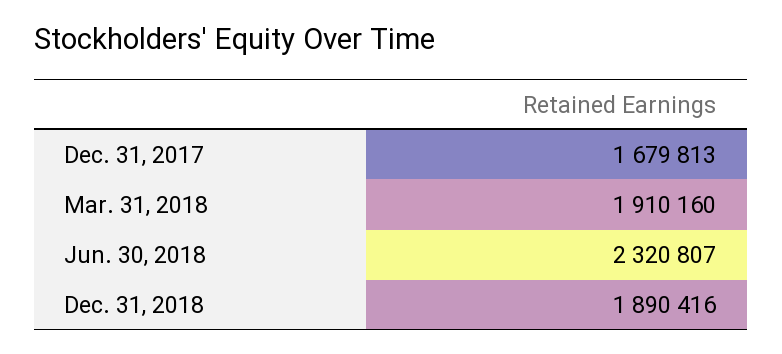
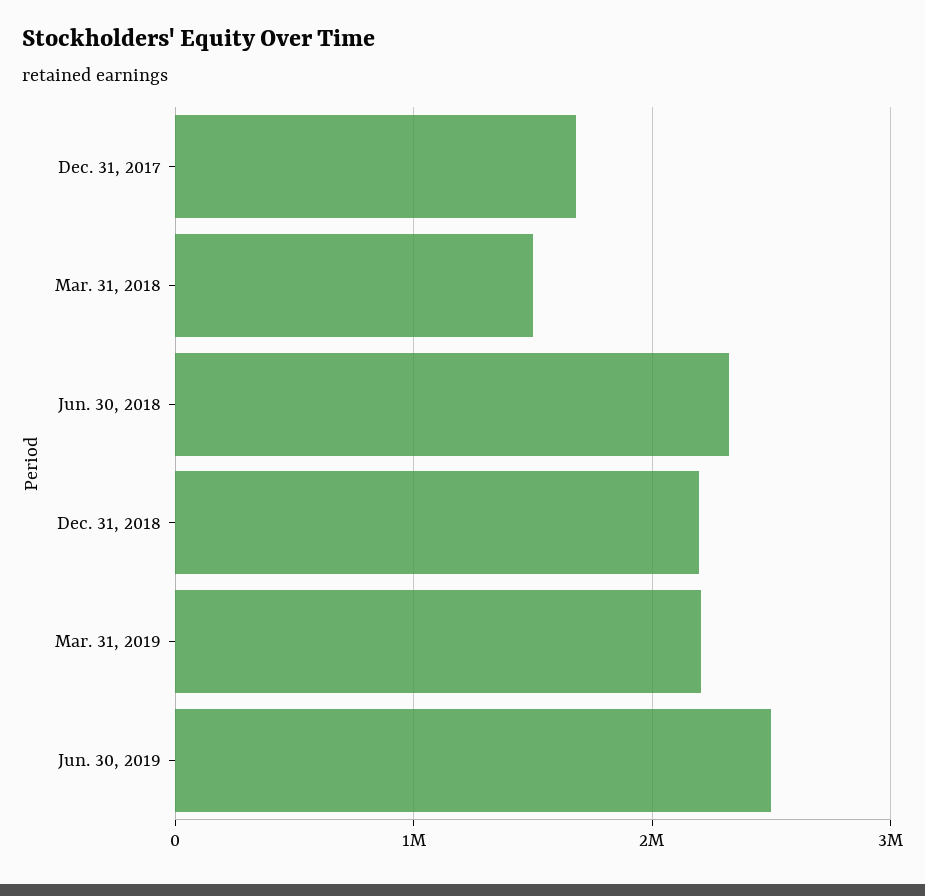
Mar. 31, 2018: 1910160 -> 1500000
Dec. 31, 2018: 1890416 -> 2200000
Mar. 31, 2019: none -> 2200000
Jun. 30, 2019: none -> 2500000

